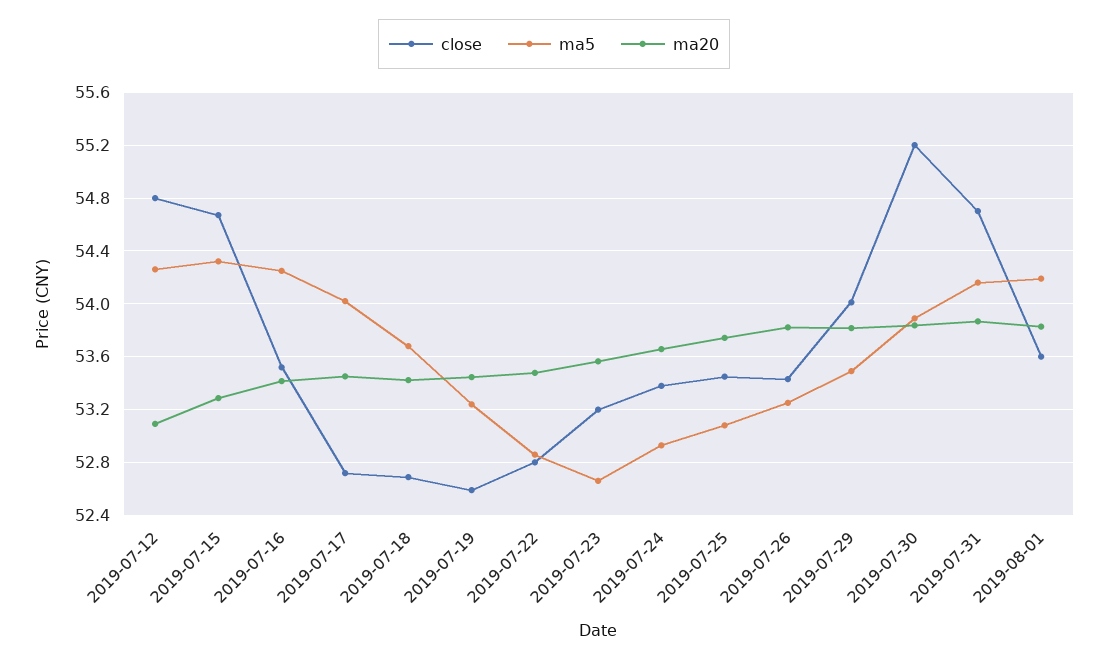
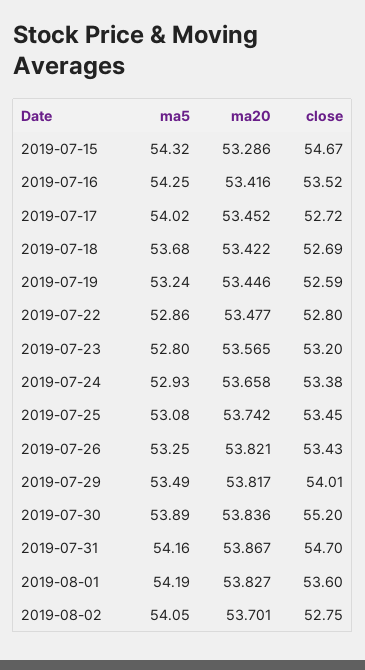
close, 2019-07-12: 54.8 -> none
ma5, 2019-07-12: 54.25 -> none
ma20, 2019-07-12: 53.1 -> none
ma5, 2019-07-23: 52.65 -> 52.8
ma5, 2019-08-02: none -> 54.05
ma20, 2019-08-02: none -> 53.701
close, 2019-08-02: none -> 52.75

